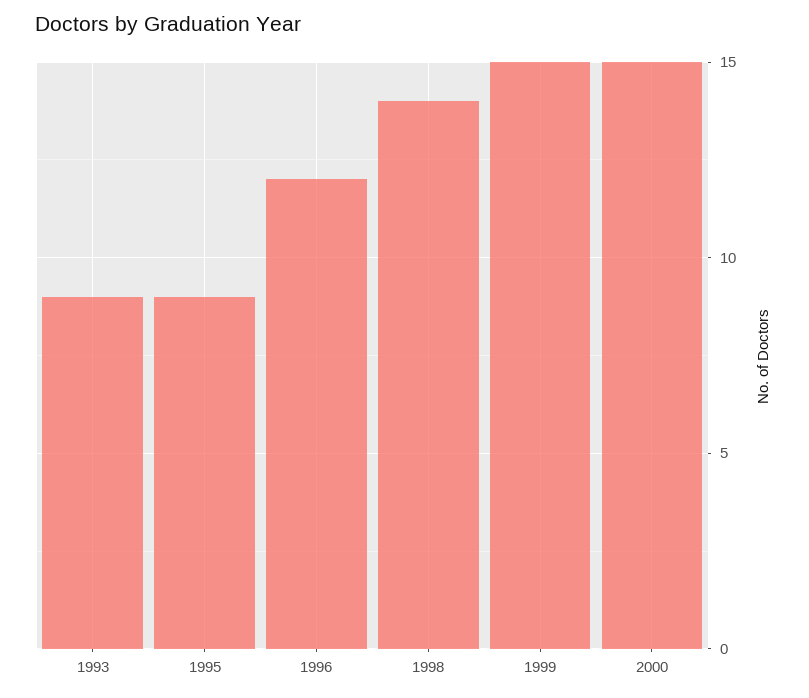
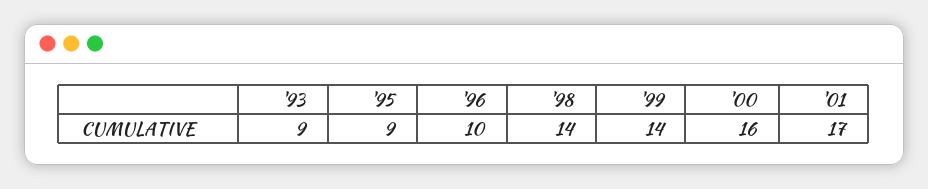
1996: 12 -> 10
1999: 15 -> 14
2000: 15 -> 16
'01: none -> 17

